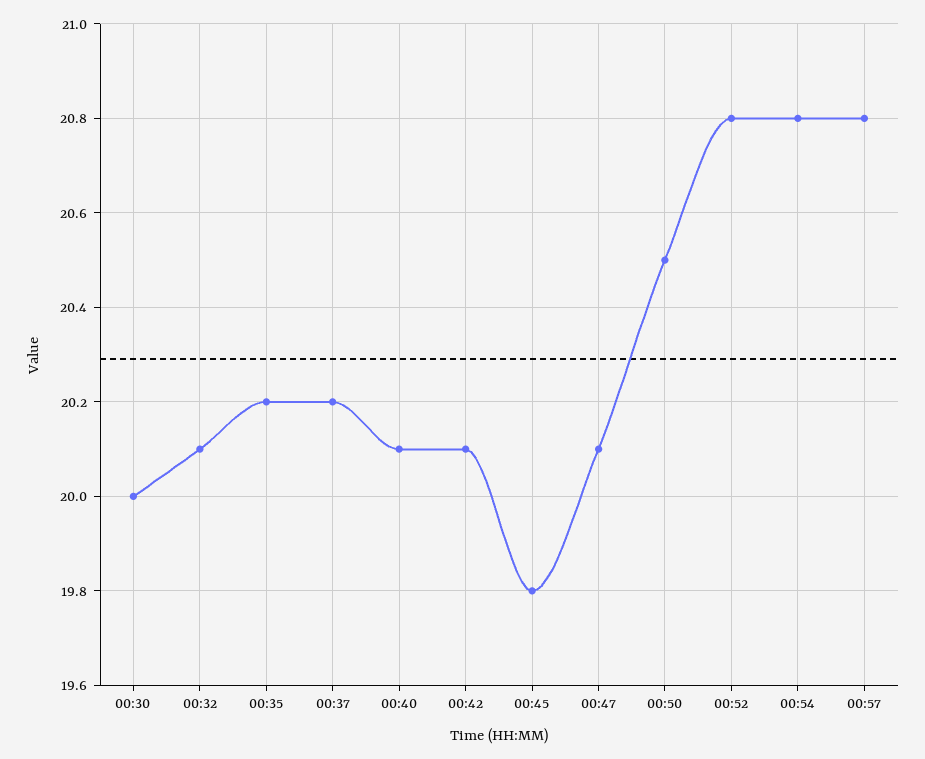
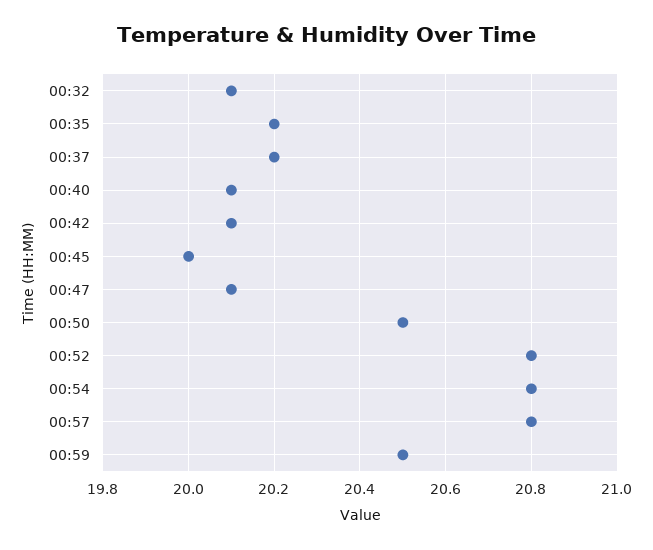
00:30: 20 -> none
00:45: 19.8 -> 20
00:59: none -> 20.5

